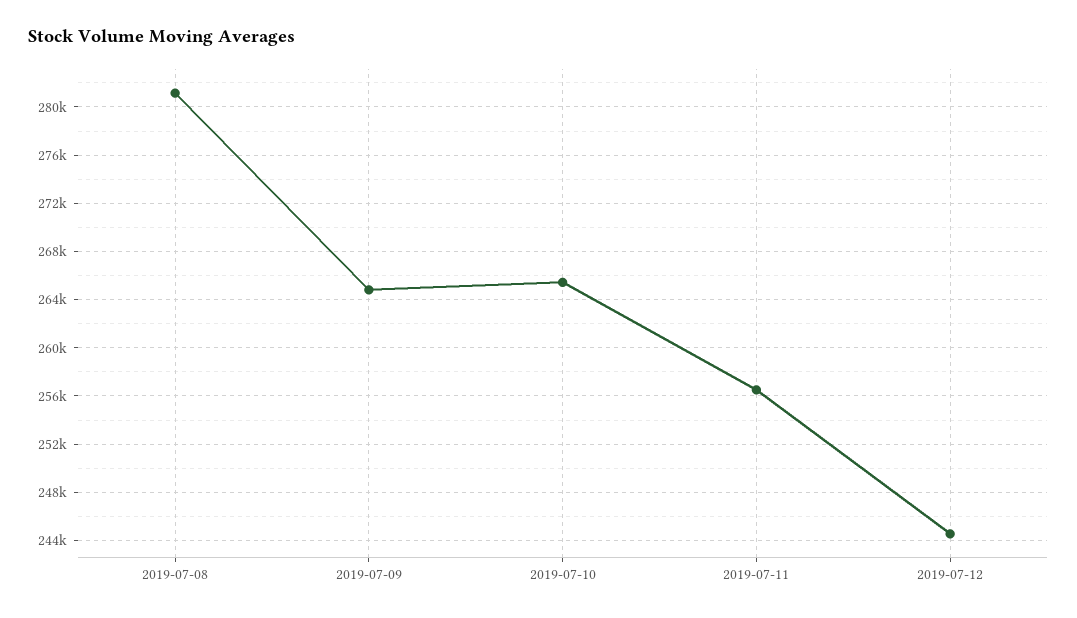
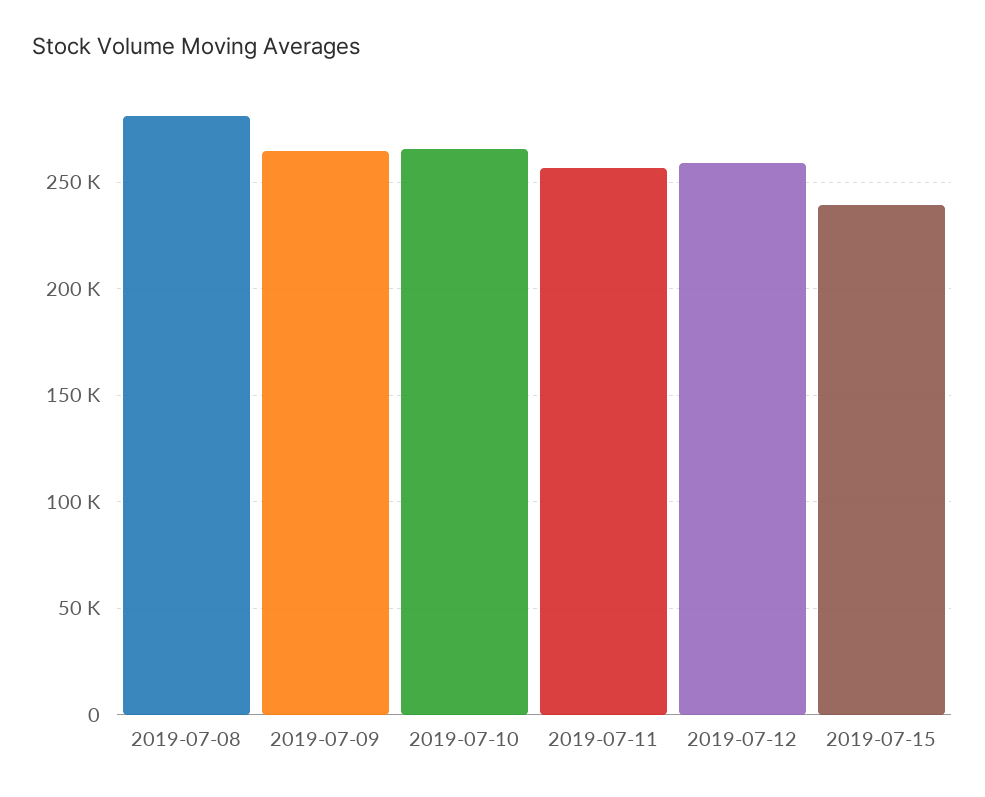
2019-07-12: 244500 -> 260000
2019-07-15: none -> 240000

